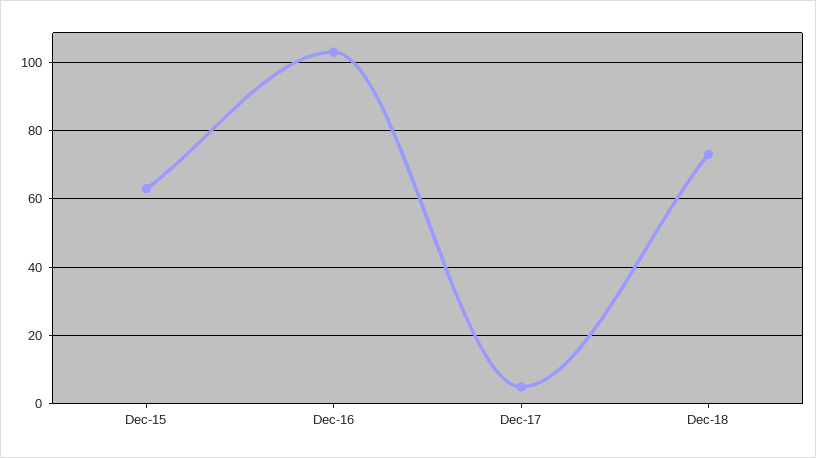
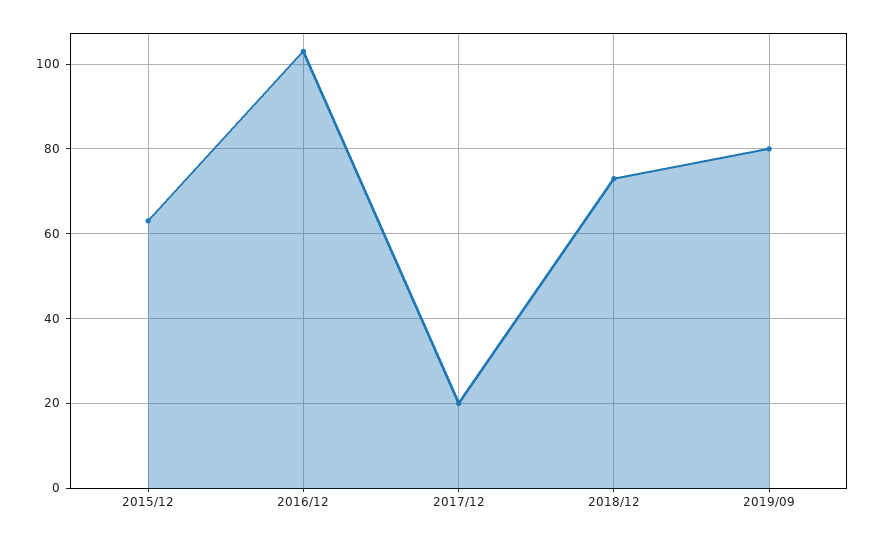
Dec-17: 5 -> 20
2019/09: none -> 80

